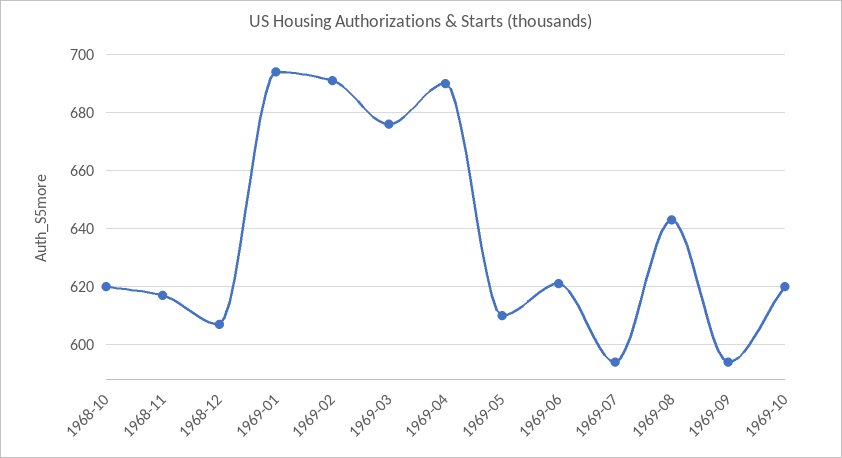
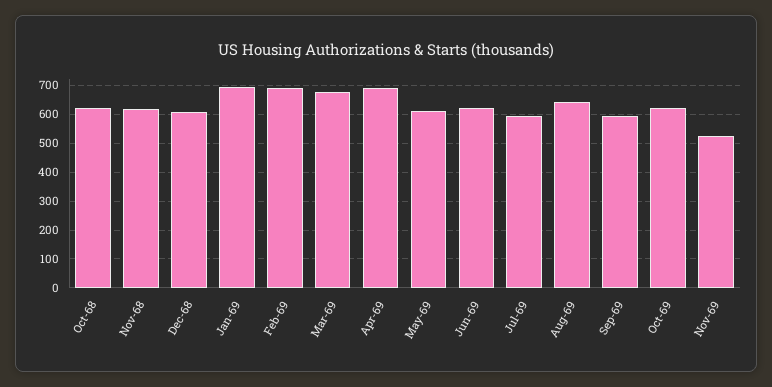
Nov-69: none -> 525

